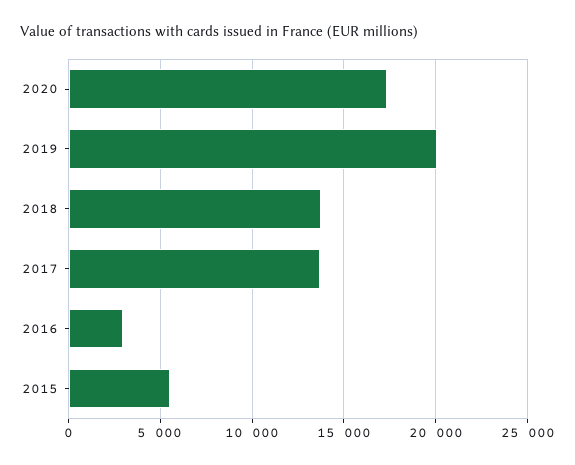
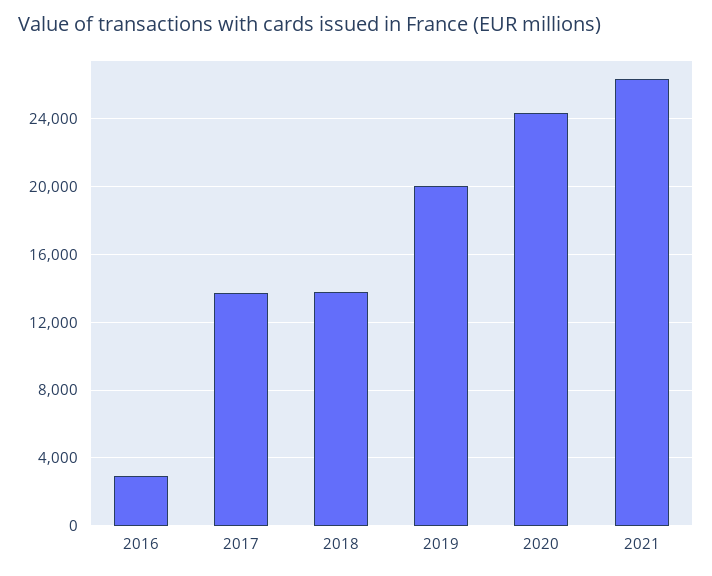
2020: 17500 -> 24500
2015: 5500 -> none
2021: none -> 26500

